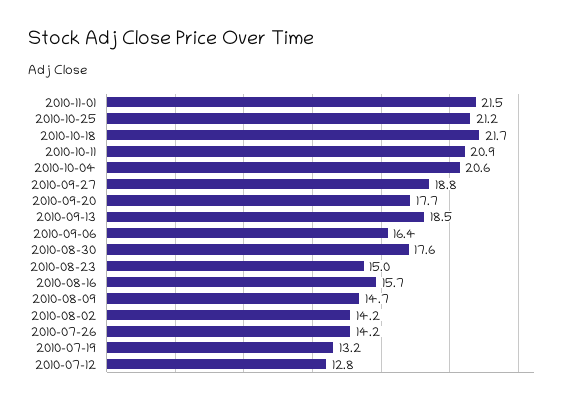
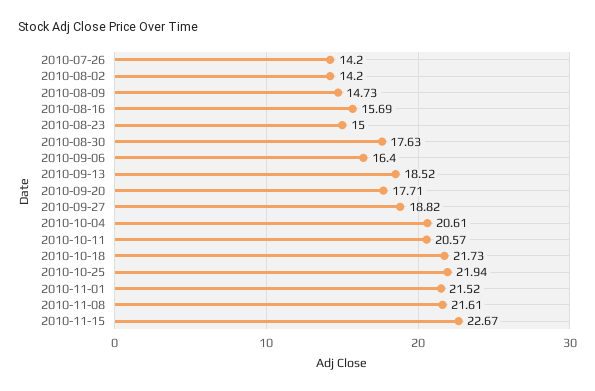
2010-10-25: 21.2 -> 21.94
2010-10-11: 20.9 -> 20.57
2010-07-19: 13.2 -> none
2010-07-12: 12.8 -> none
2010-11-08: none -> 21.61
2010-11-15: none -> 22.67

